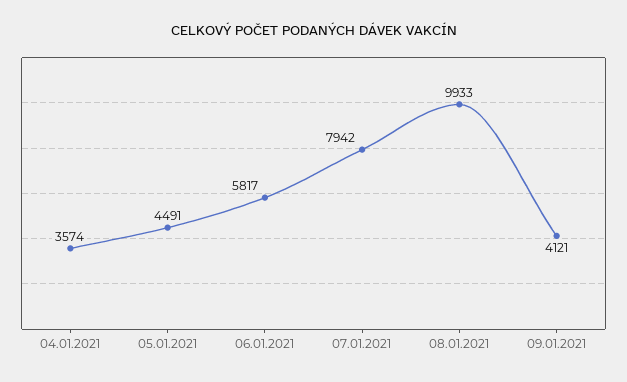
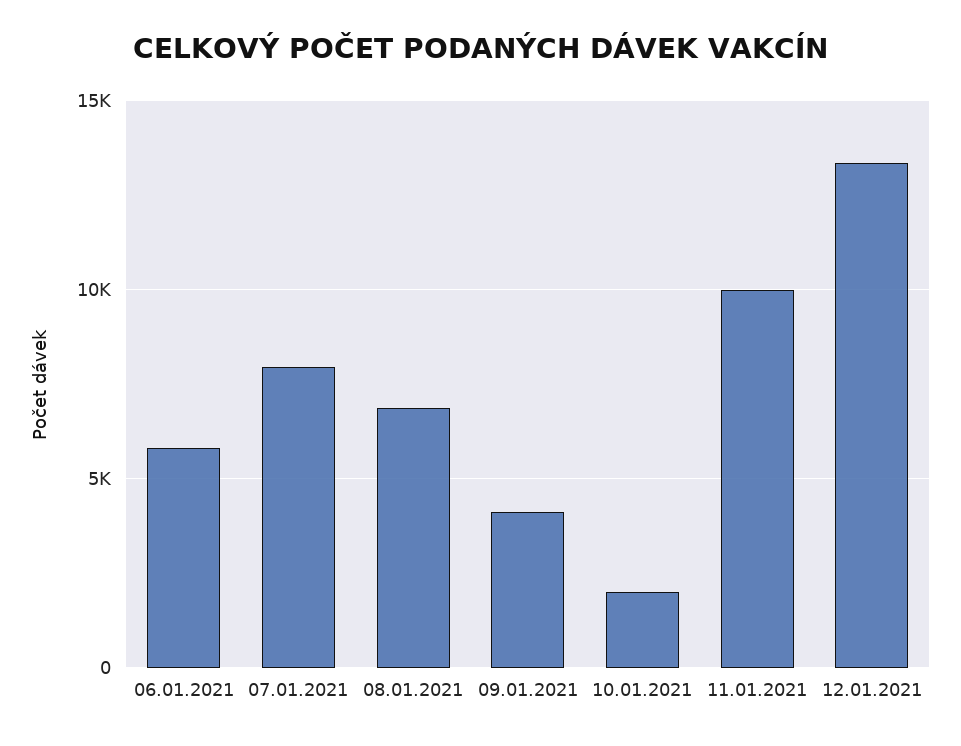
04.01.2021: 3574 -> none
05.01.2021: 4491 -> none
08.01.2021: 9933 -> 7000
10.01.2021: none -> 2000
11.01.2021: none -> 10000
12.01.2021: none -> 13500

